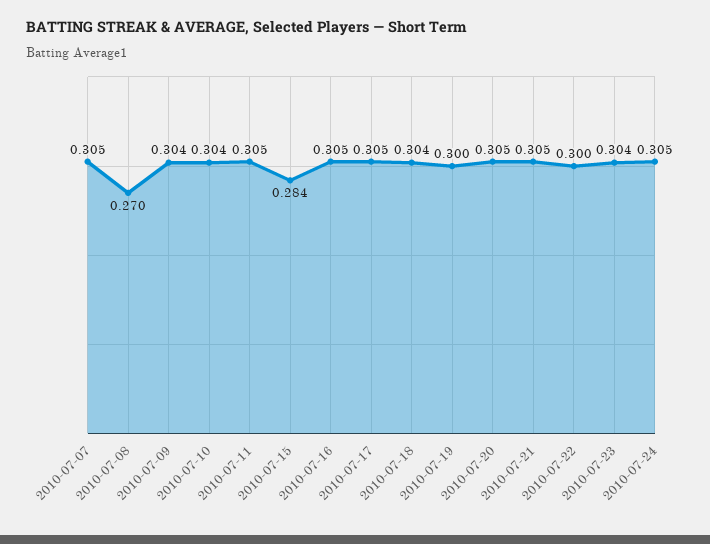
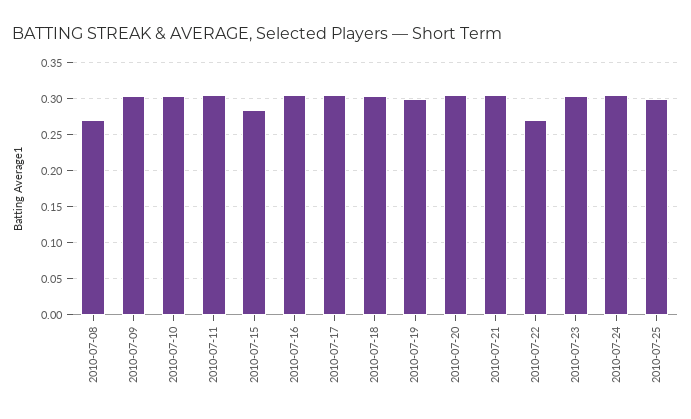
2010-07-07: 0.305 -> none
2010-07-22: 0.3 -> 0.27
2010-07-25: none -> 0.3

